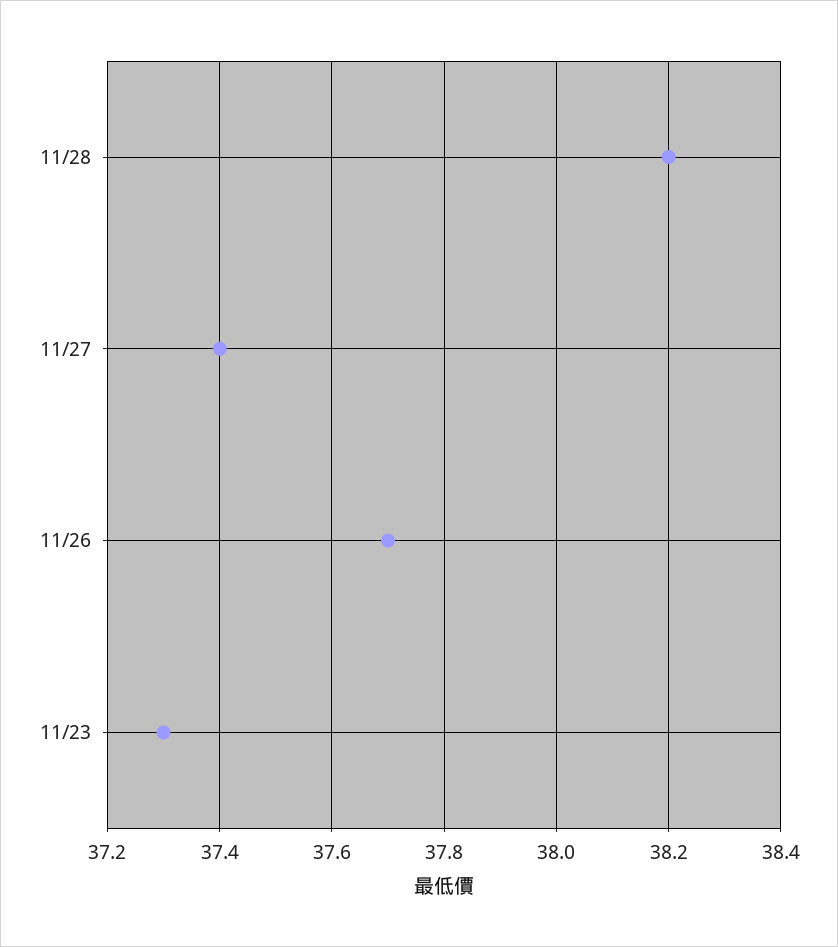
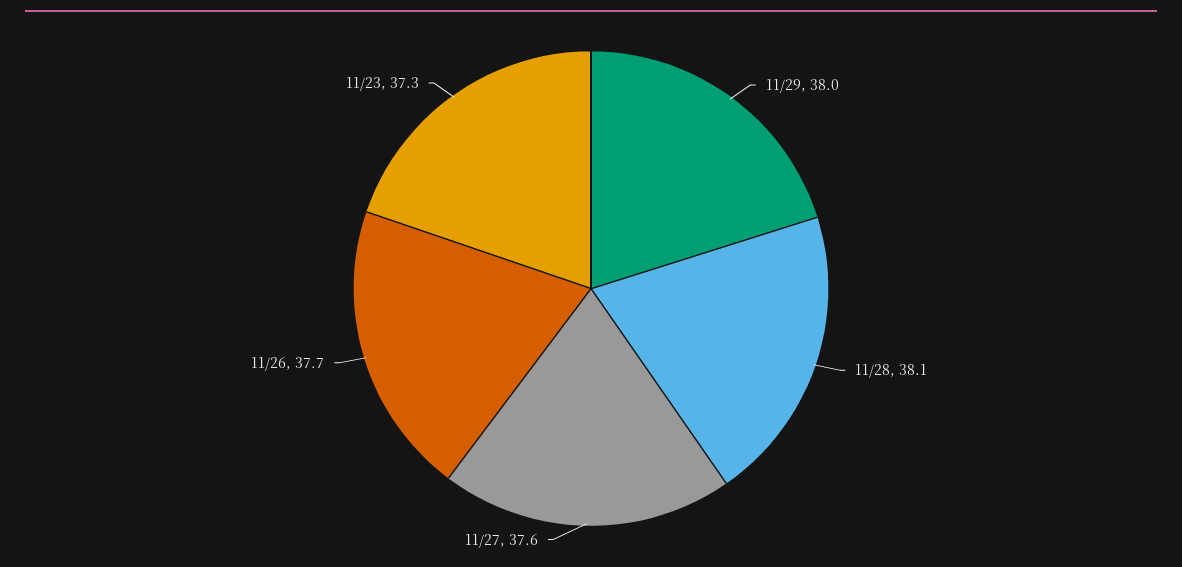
11/28: 38.2 -> 38.1
11/27: 37.4 -> 37.6
11/29: none -> 38

